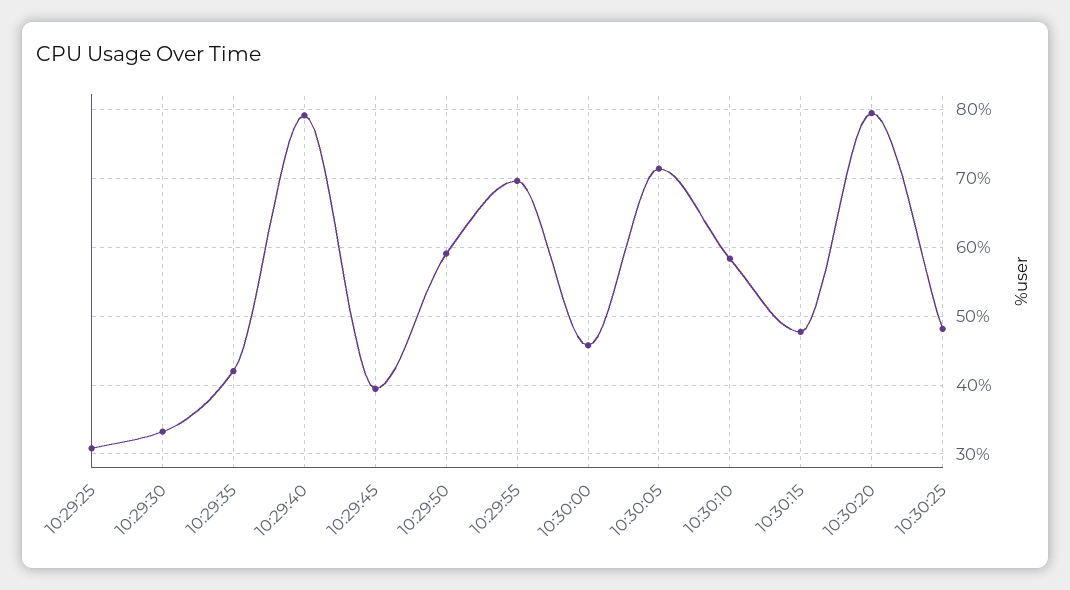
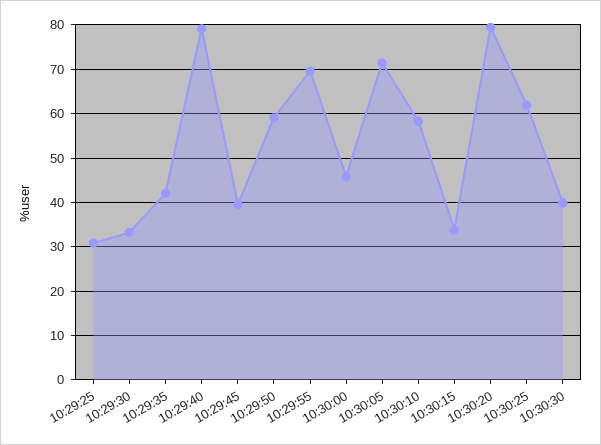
10:30:15: 48 -> 34
10:30:25: 48 -> 62
10:30:30: none -> 40

